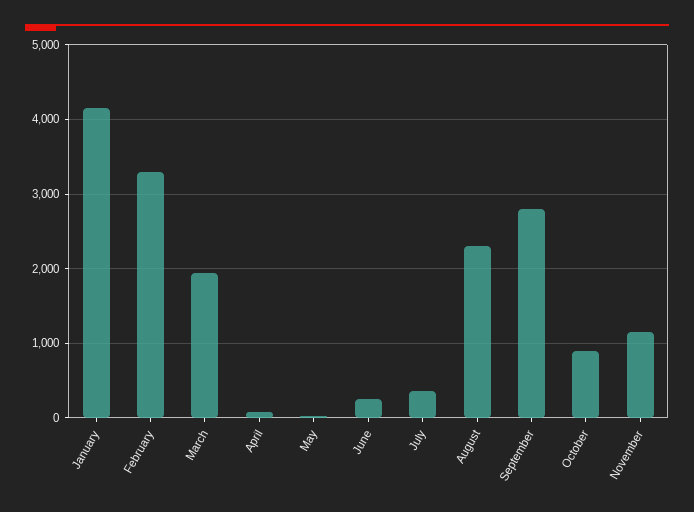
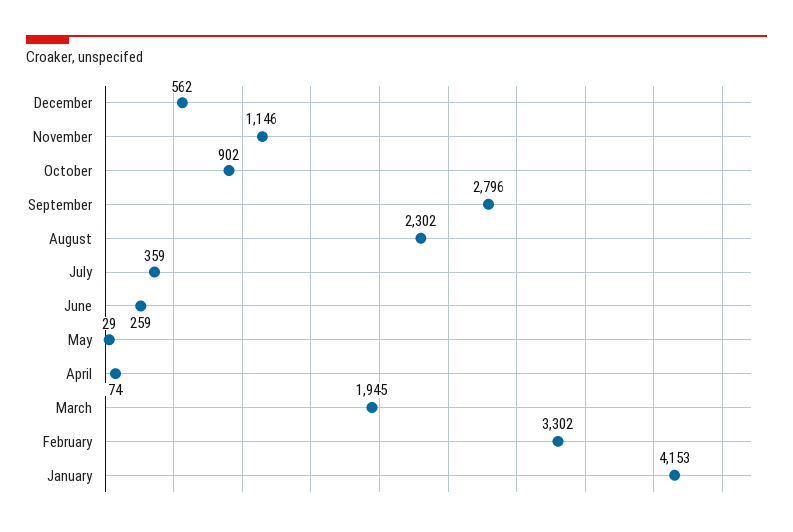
December: none -> 562

